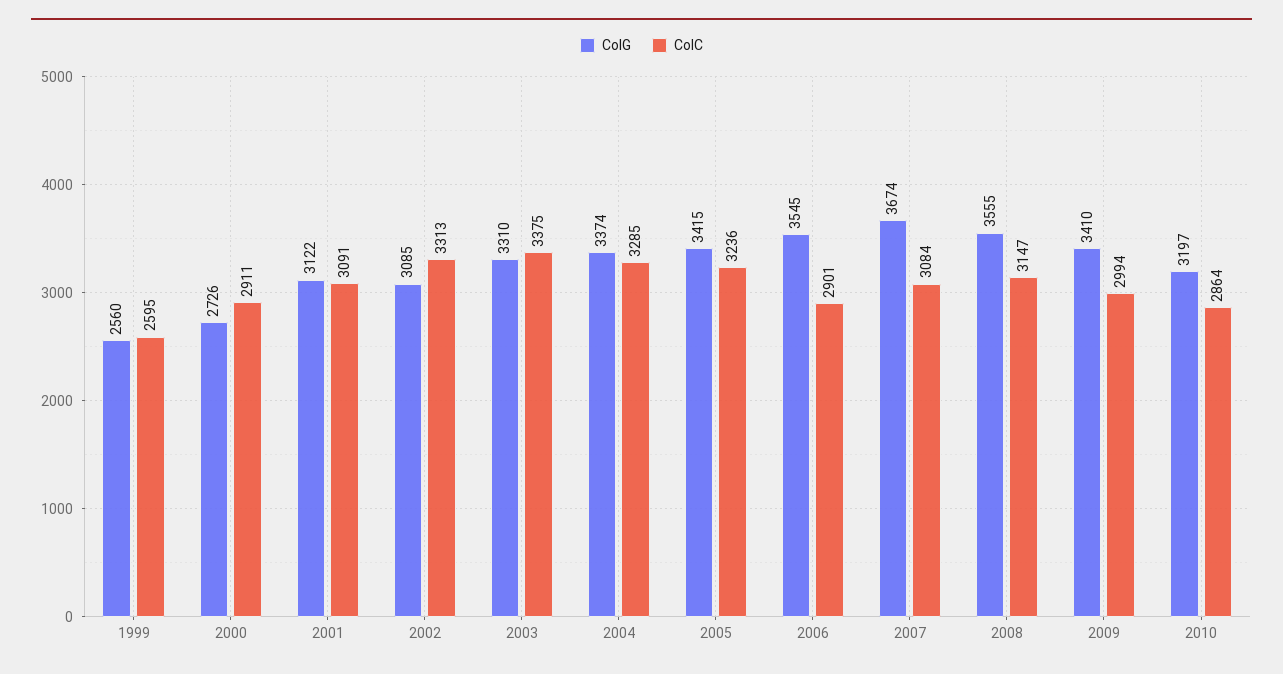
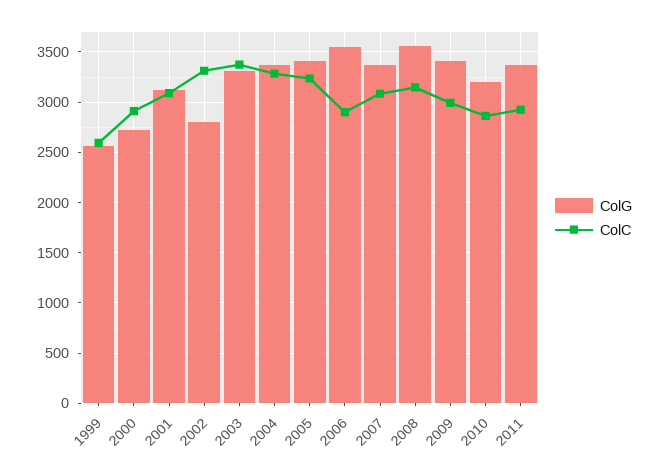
ColG, 2002: 3085 -> 2800
ColG, 2007: 3674 -> 3400
ColG, 2011: none -> 3400
ColC, 2011: none -> 2900

